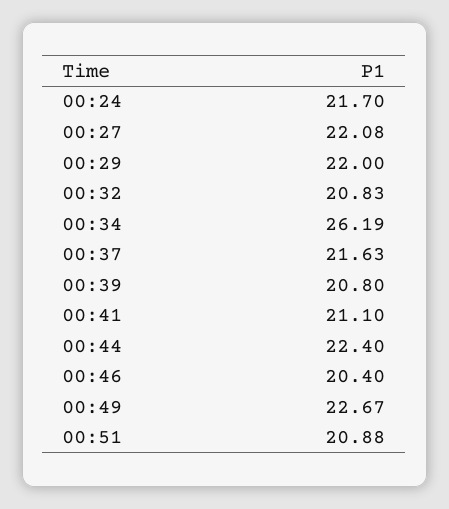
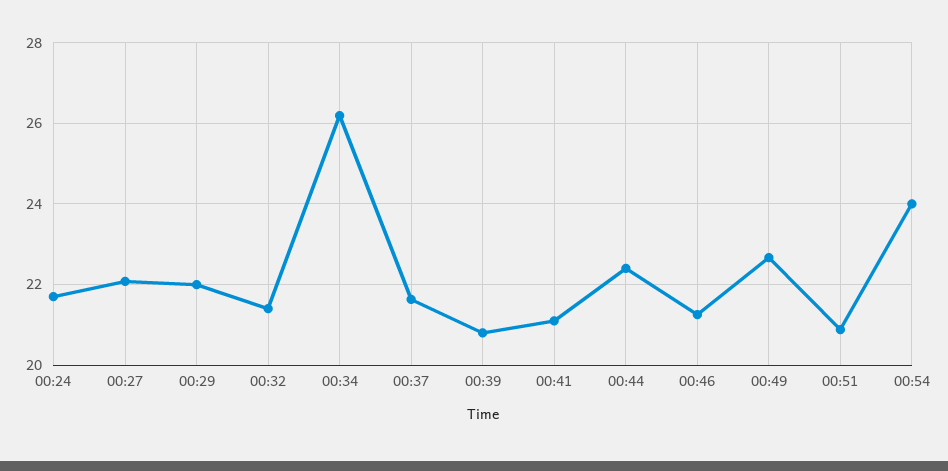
00:32: 20.83 -> 21.4
00:46: 20.4 -> 21.2
00:54: none -> 24

